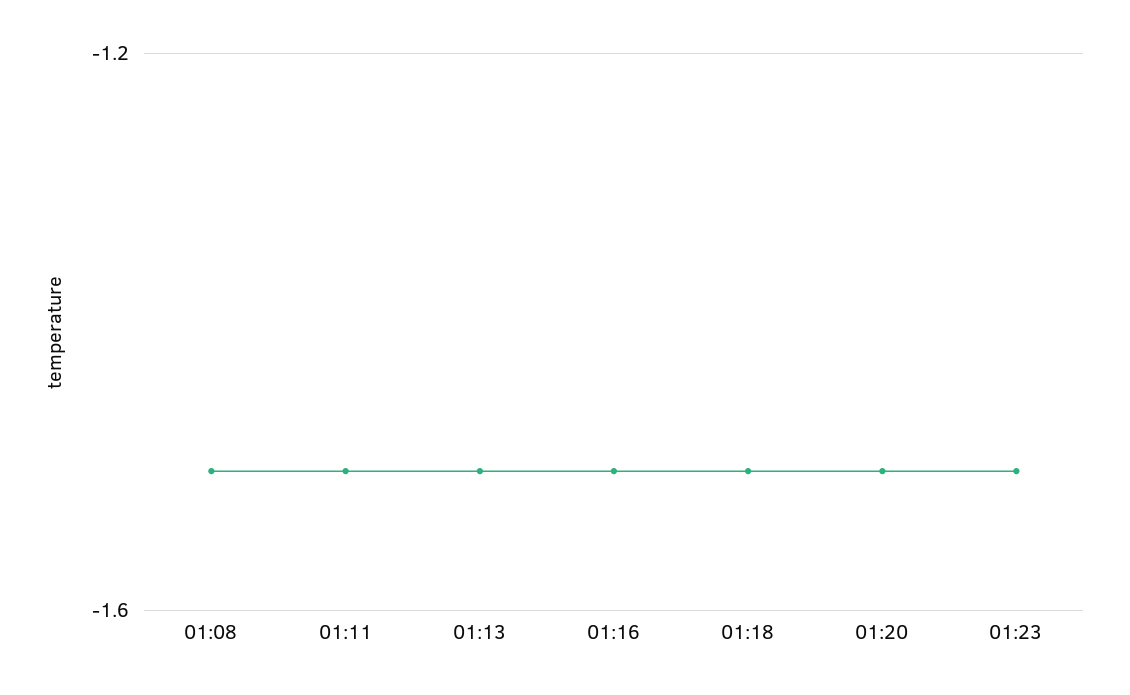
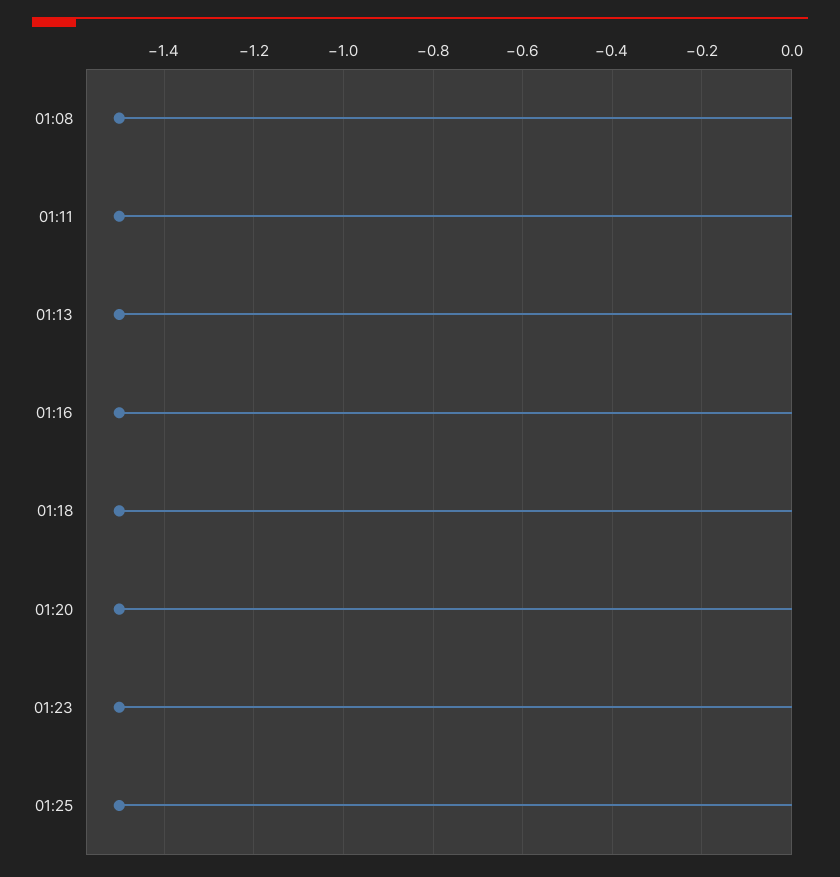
01:25: none -> -1.5

